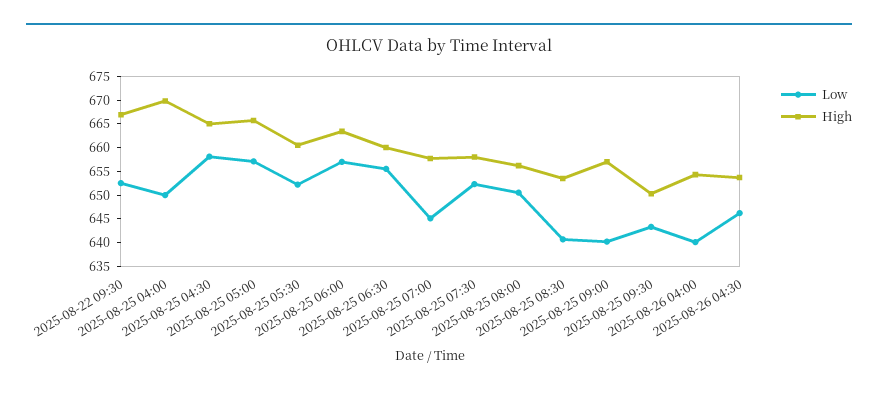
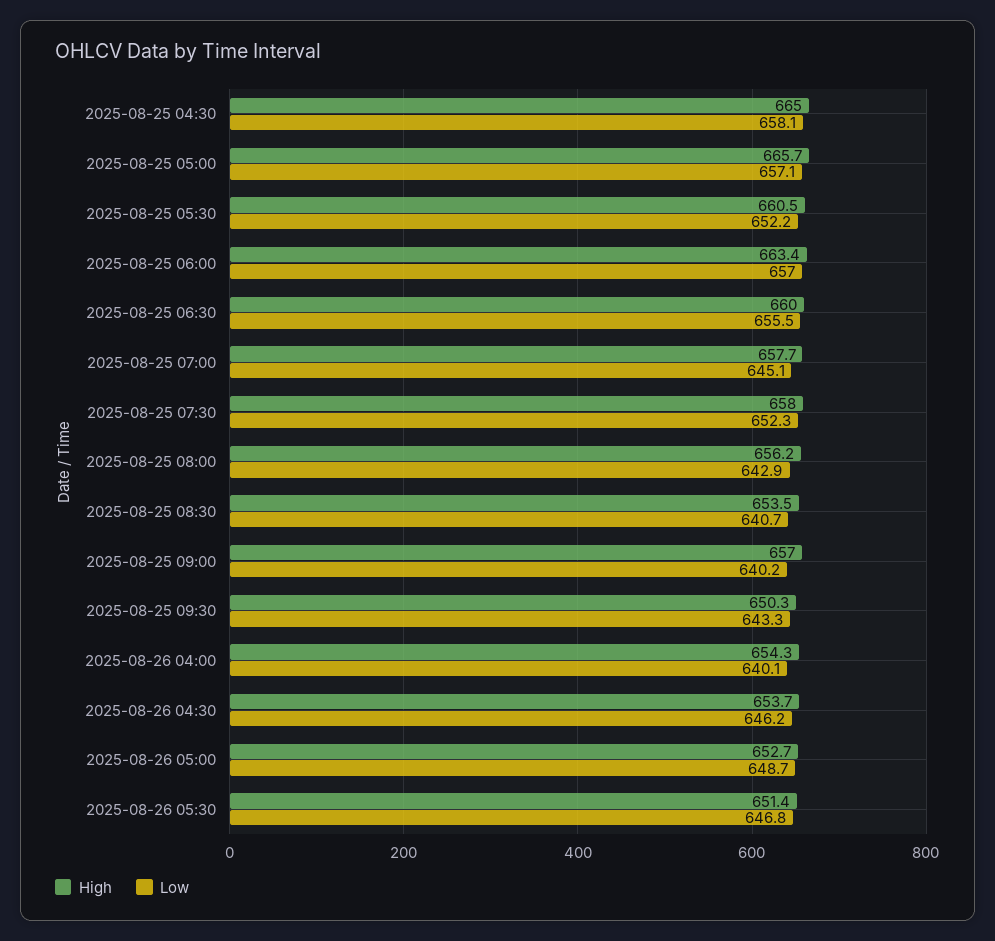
Low, 2025-08-22 09:30: 652.5 -> none
High, 2025-08-22 09:30: 667.5 -> none
Low, 2025-08-25 04:00: 650 -> none
High, 2025-08-25 04:00: 670 -> none
Low, 2025-08-25 08:00: 650 -> 642.9
High, 2025-08-26 05:00: none -> 652.7
Low, 2025-08-26 05:00: none -> 648.7
High, 2025-08-26 05:30: none -> 651.4
Low, 2025-08-26 05:30: none -> 646.8

